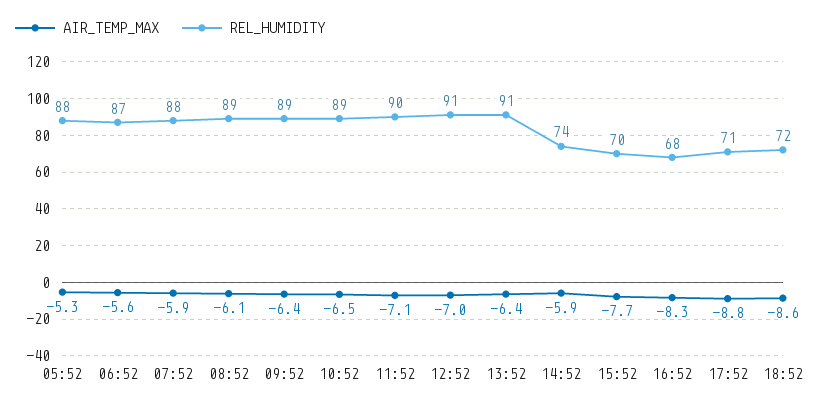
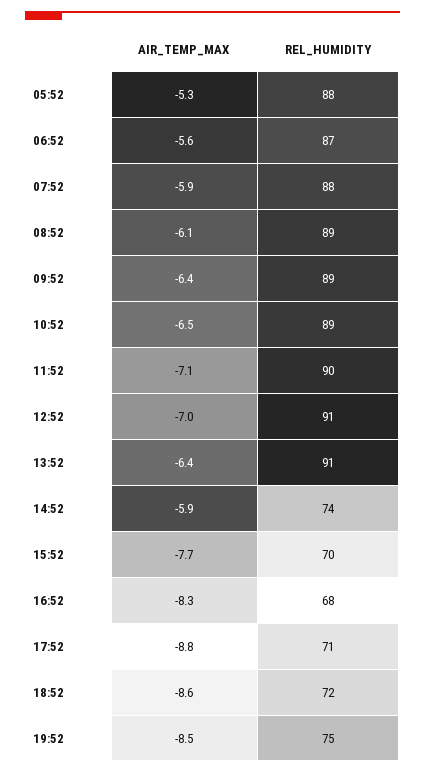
AIR_TEMP_MAX, 19:52: none -> -8.5
REL_HUMIDITY, 19:52: none -> 75

